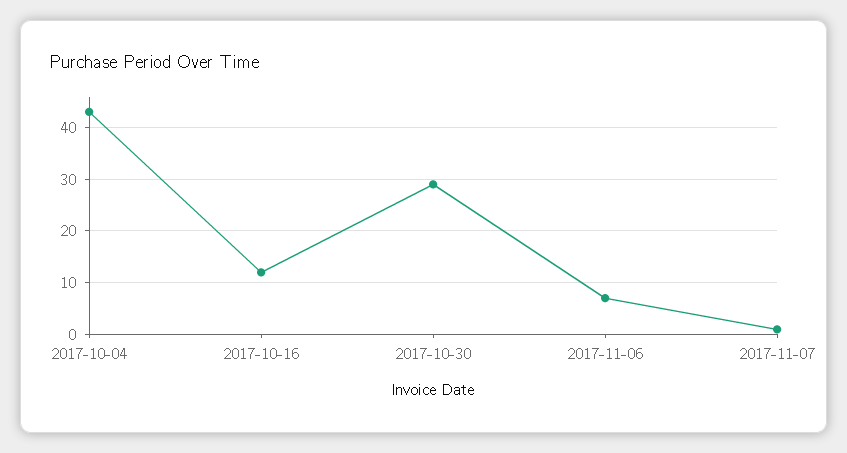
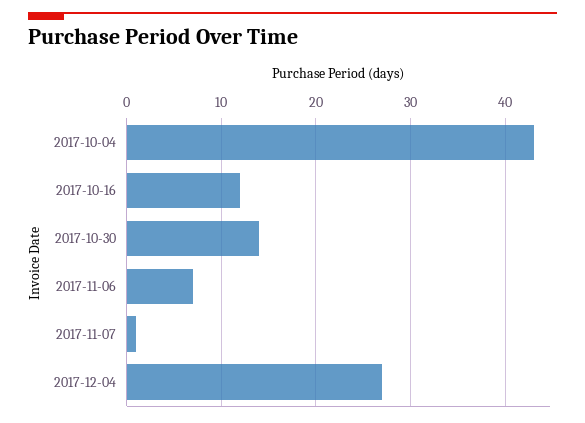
2017-10-30: 30 -> 14
2017-12-04: none -> 27

